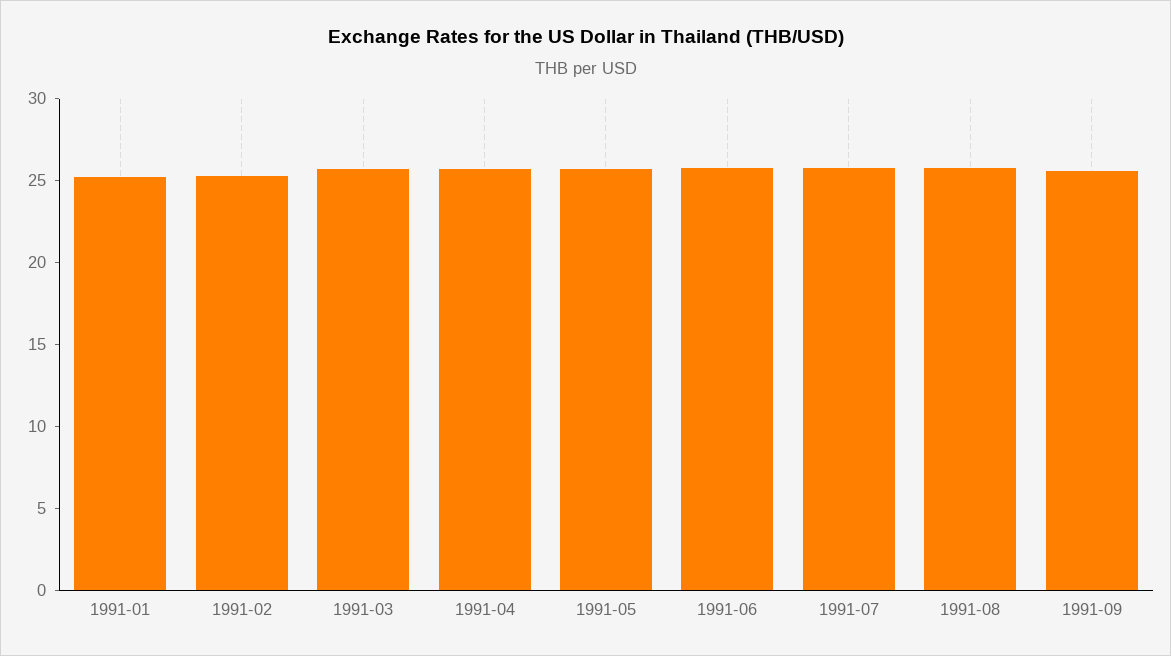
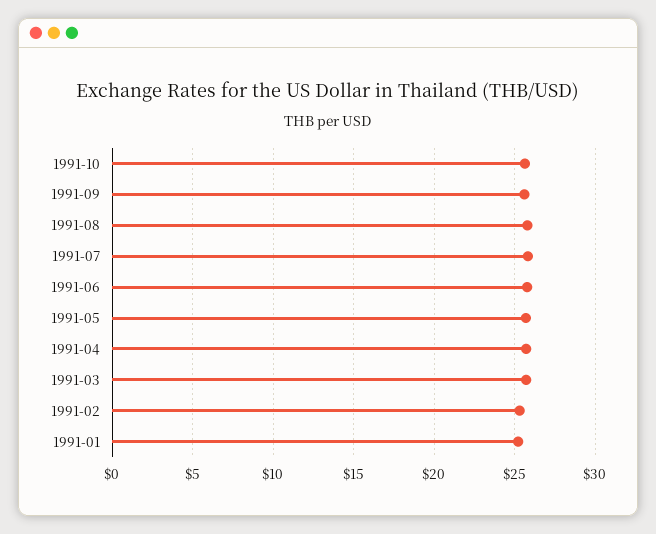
1991-10: none -> 25.5

